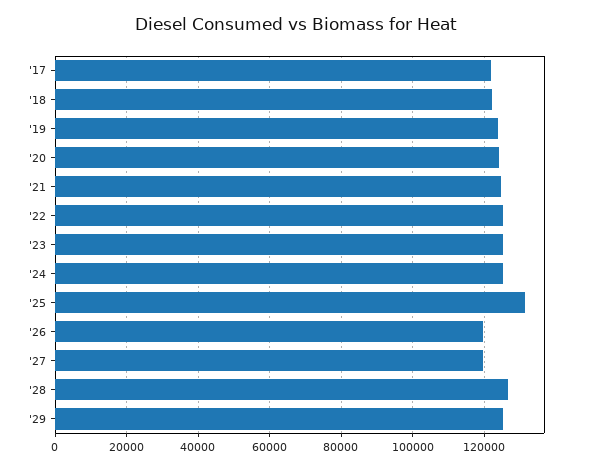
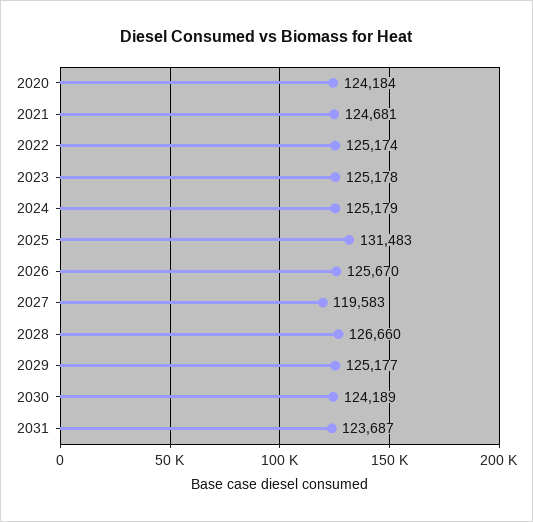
'17: 122000 -> none
'18: 122000 -> none
'19: 124000 -> none
'26: 120000 -> 125670
2030: none -> 124189
2031: none -> 123687

